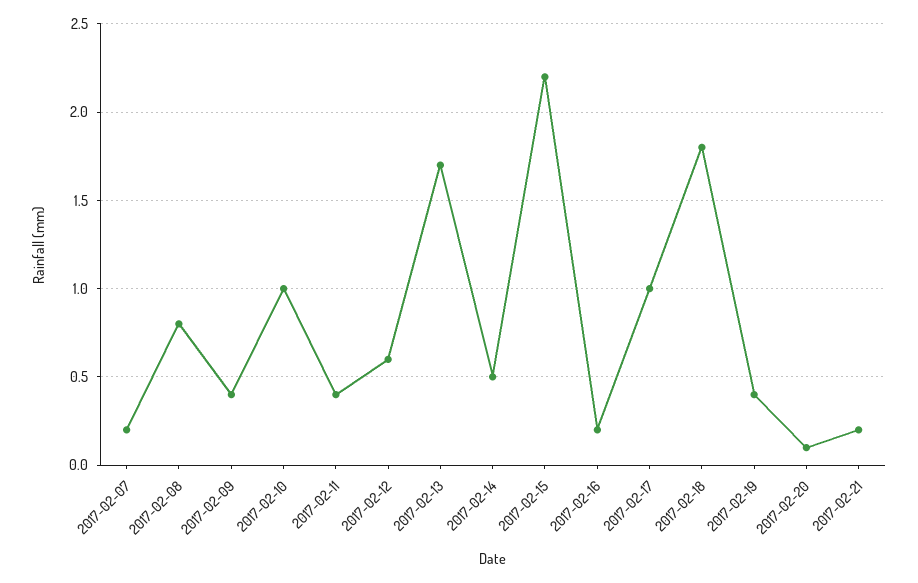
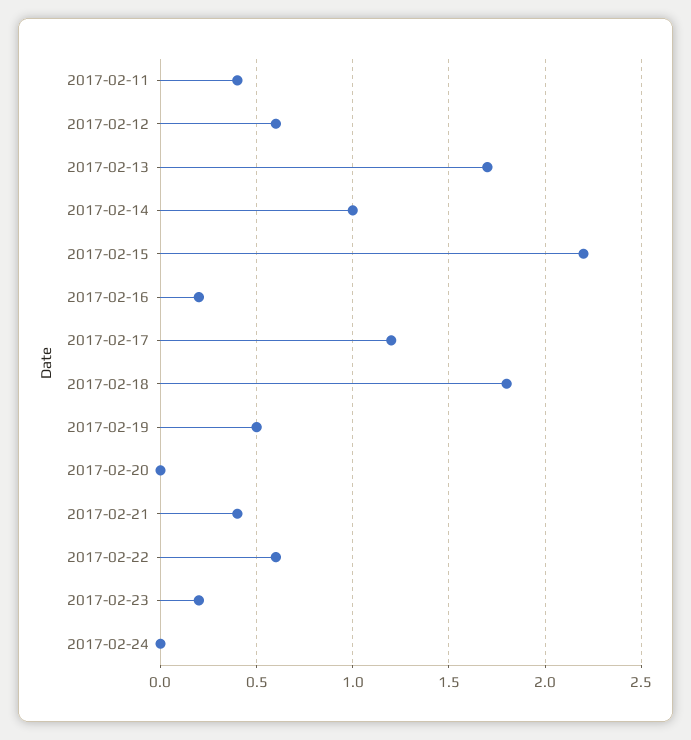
2017-02-07: 0.2 -> none
2017-02-08: 0.8 -> none
2017-02-09: 0.4 -> none
2017-02-10: 1 -> none
2017-02-14: 0.5 -> 1
2017-02-17: 1 -> 1.2
2017-02-19: 0.4 -> 0.5
2017-02-20: 0.1 -> 0
2017-02-21: 0.2 -> 0.4
2017-02-22: none -> 0.6
2017-02-23: none -> 0.2
2017-02-24: none -> 0

